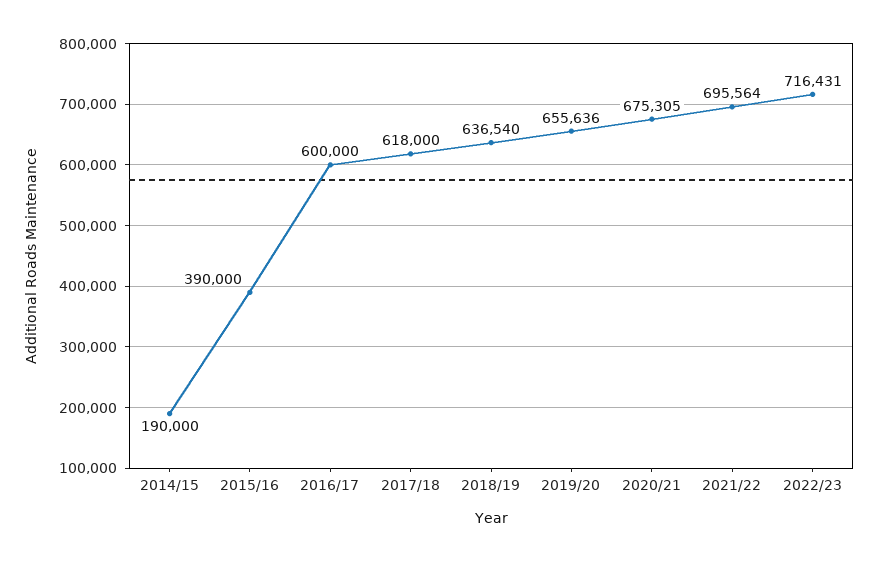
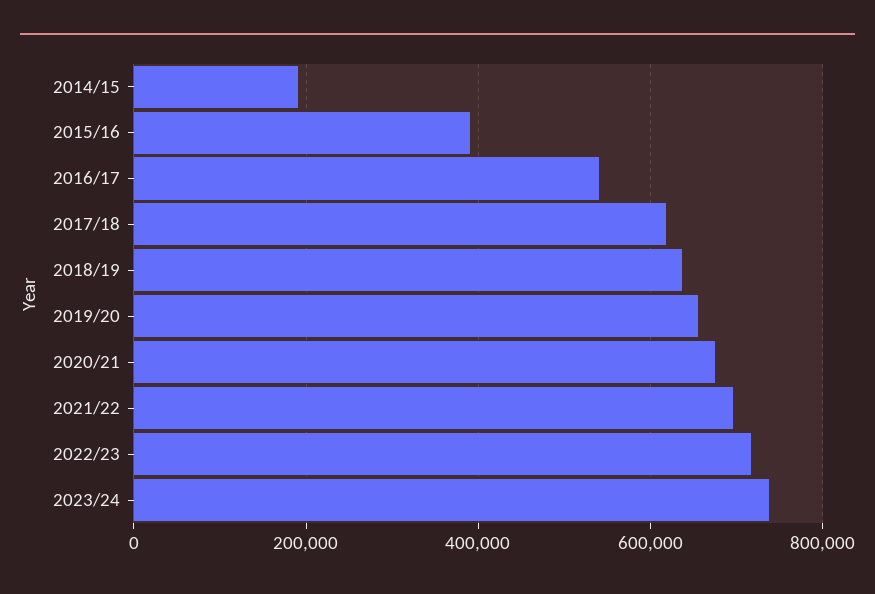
2016/17: 600000 -> 540000
2023/24: none -> 740000

